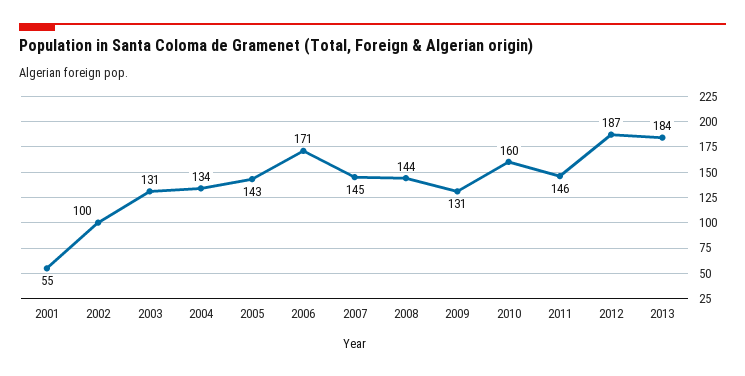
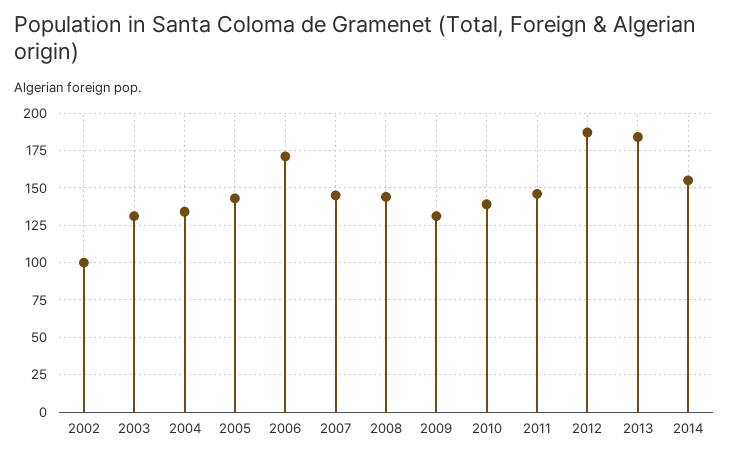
2001: 55 -> none
2010: 160 -> 140
2014: none -> 155

